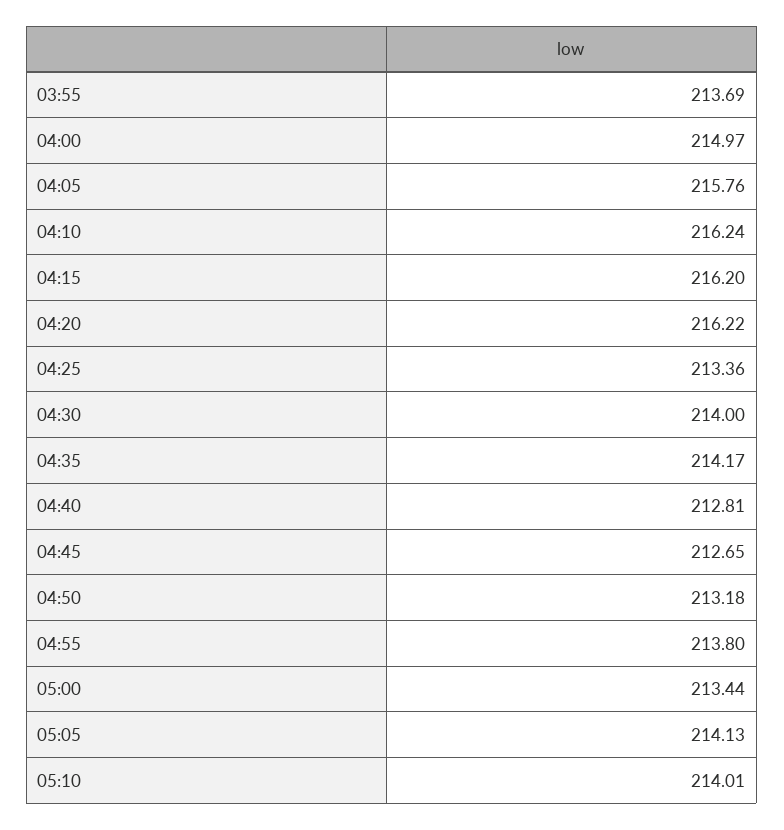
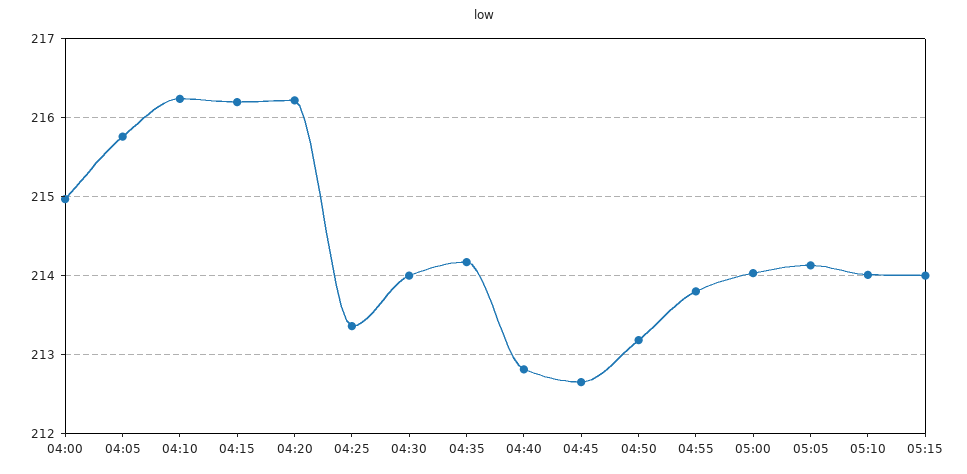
03:55: 213.69 -> none
05:00: 213.44 -> 214
05:15: none -> 214

